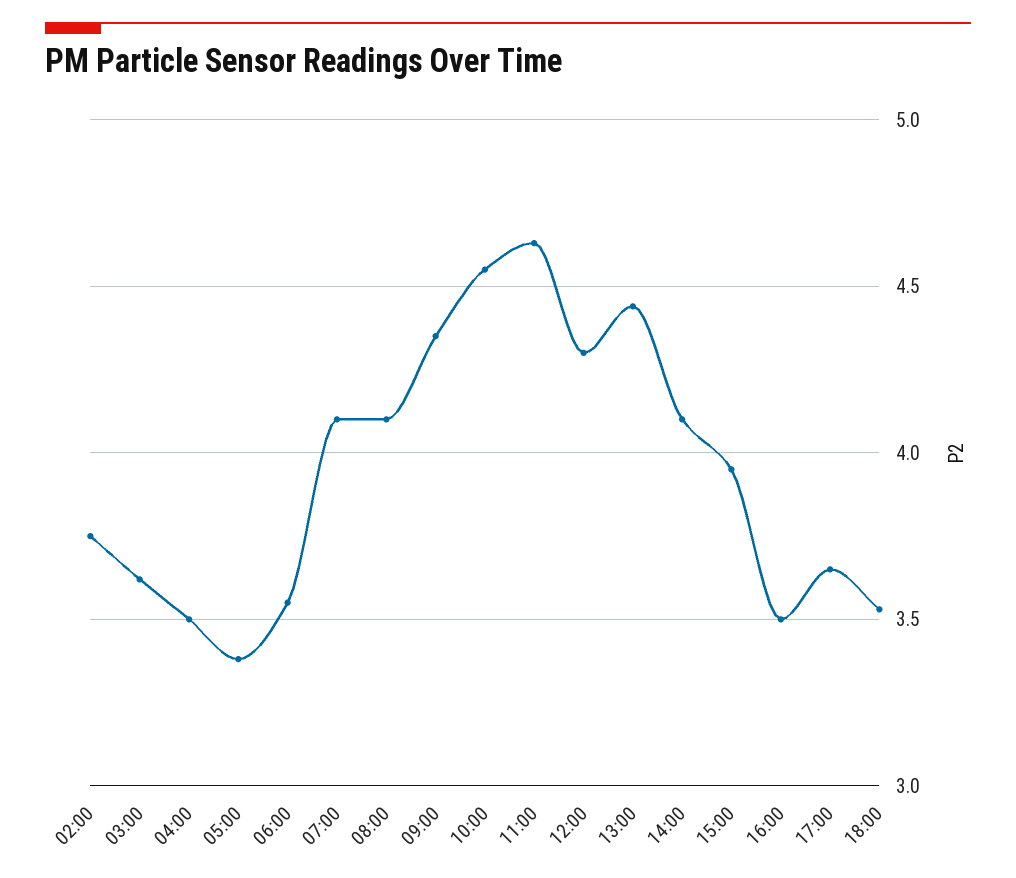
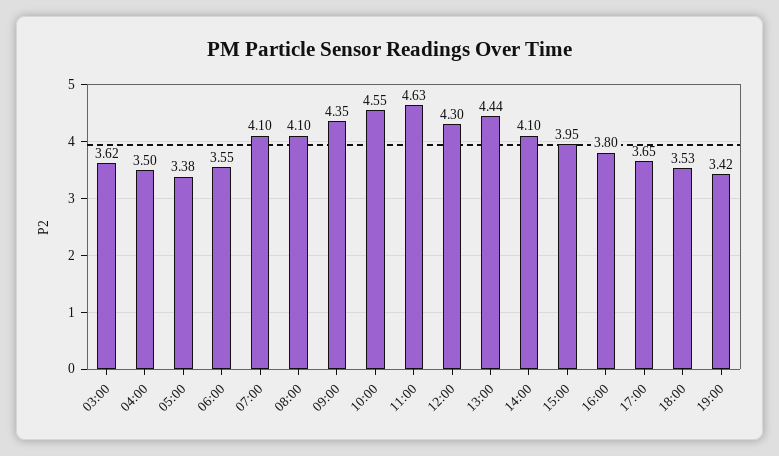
02:00: 3.75 -> none
16:00: 3.5 -> 3.8
19:00: none -> 3.42

